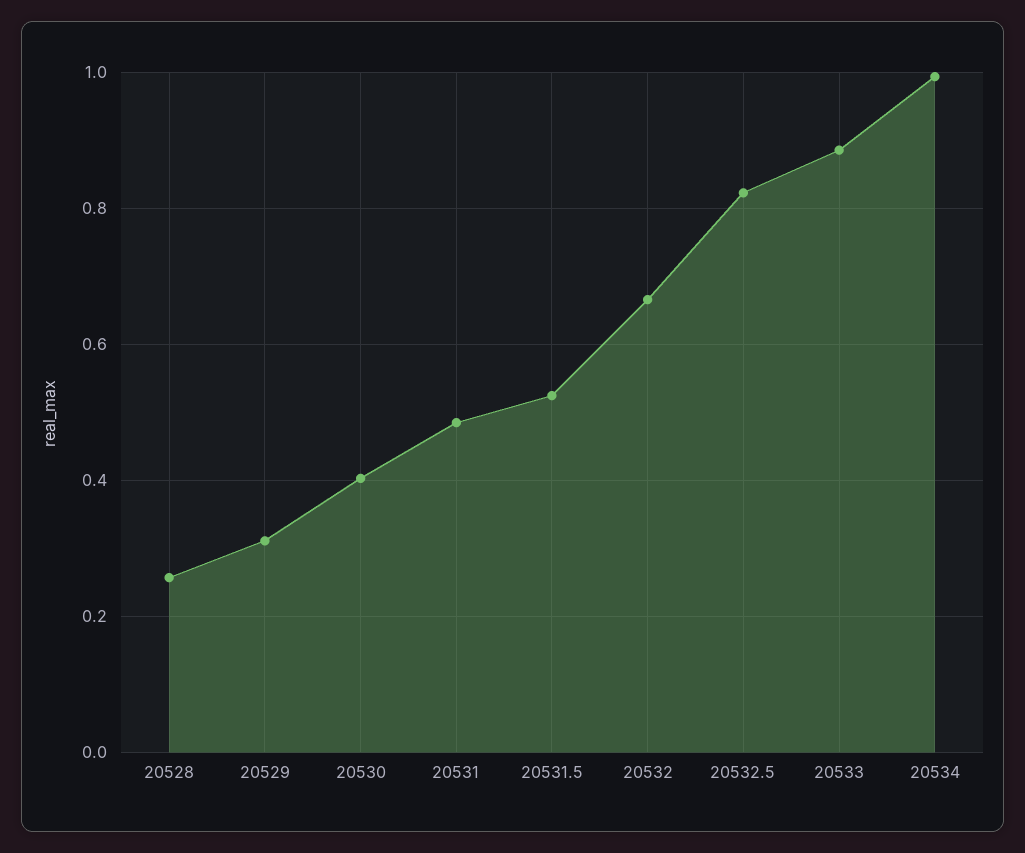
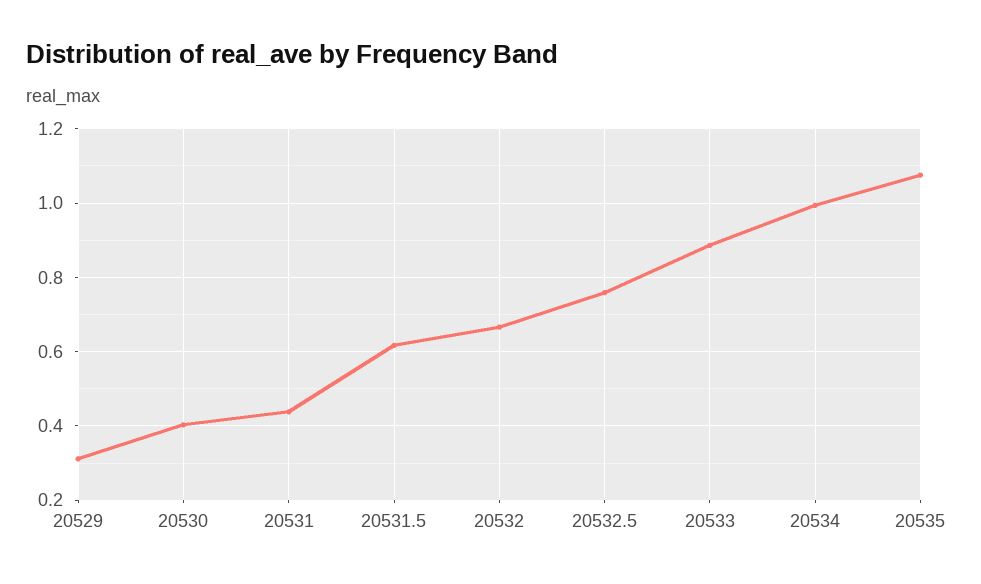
20528: 0.26 -> none
20531: 0.48 -> 0.44
20531.5: 0.52 -> 0.62
20532.5: 0.82 -> 0.76
20535: none -> 1.08

